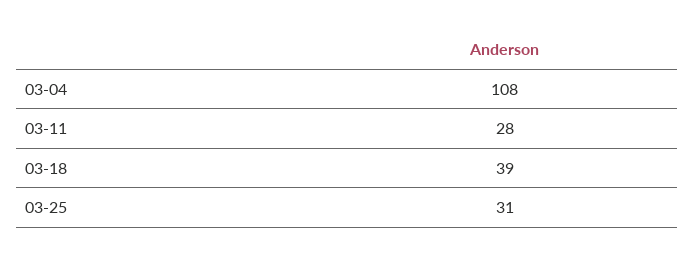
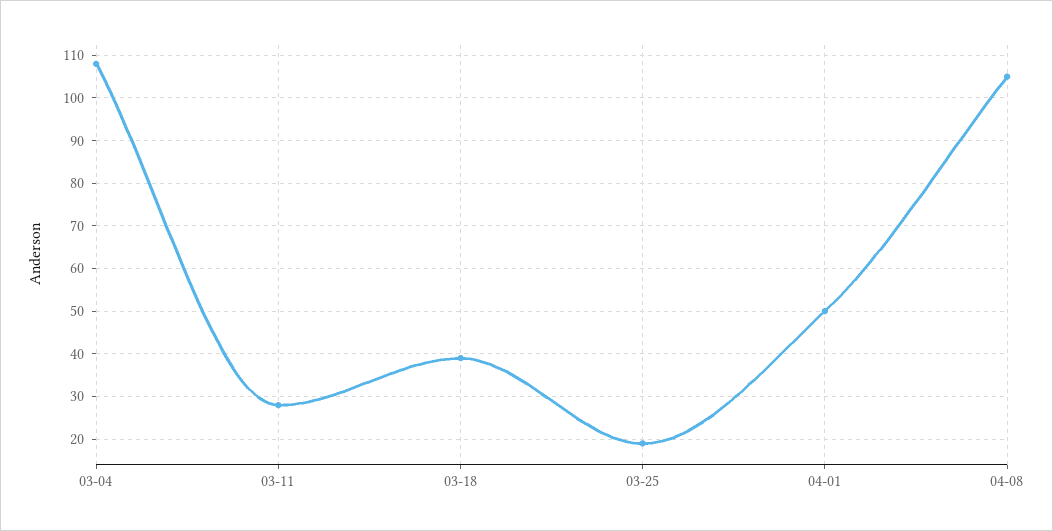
03-25: 31 -> 20
04-01: none -> 50
04-08: none -> 105

